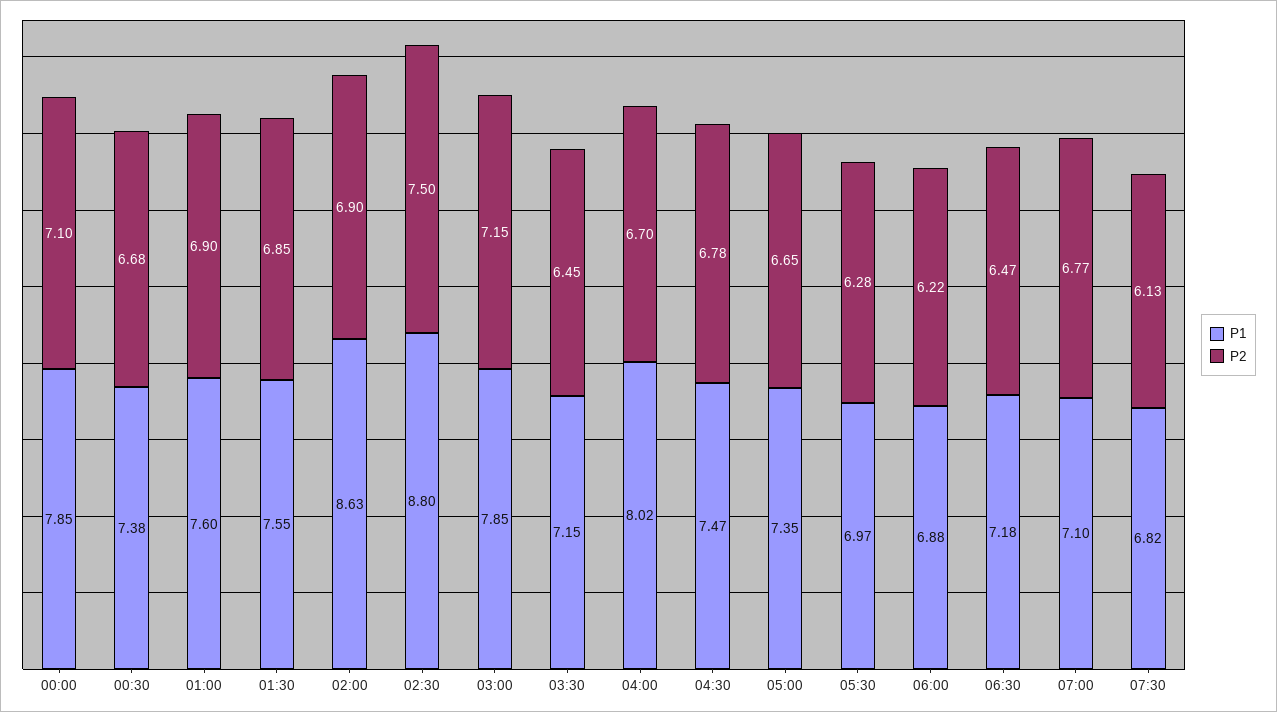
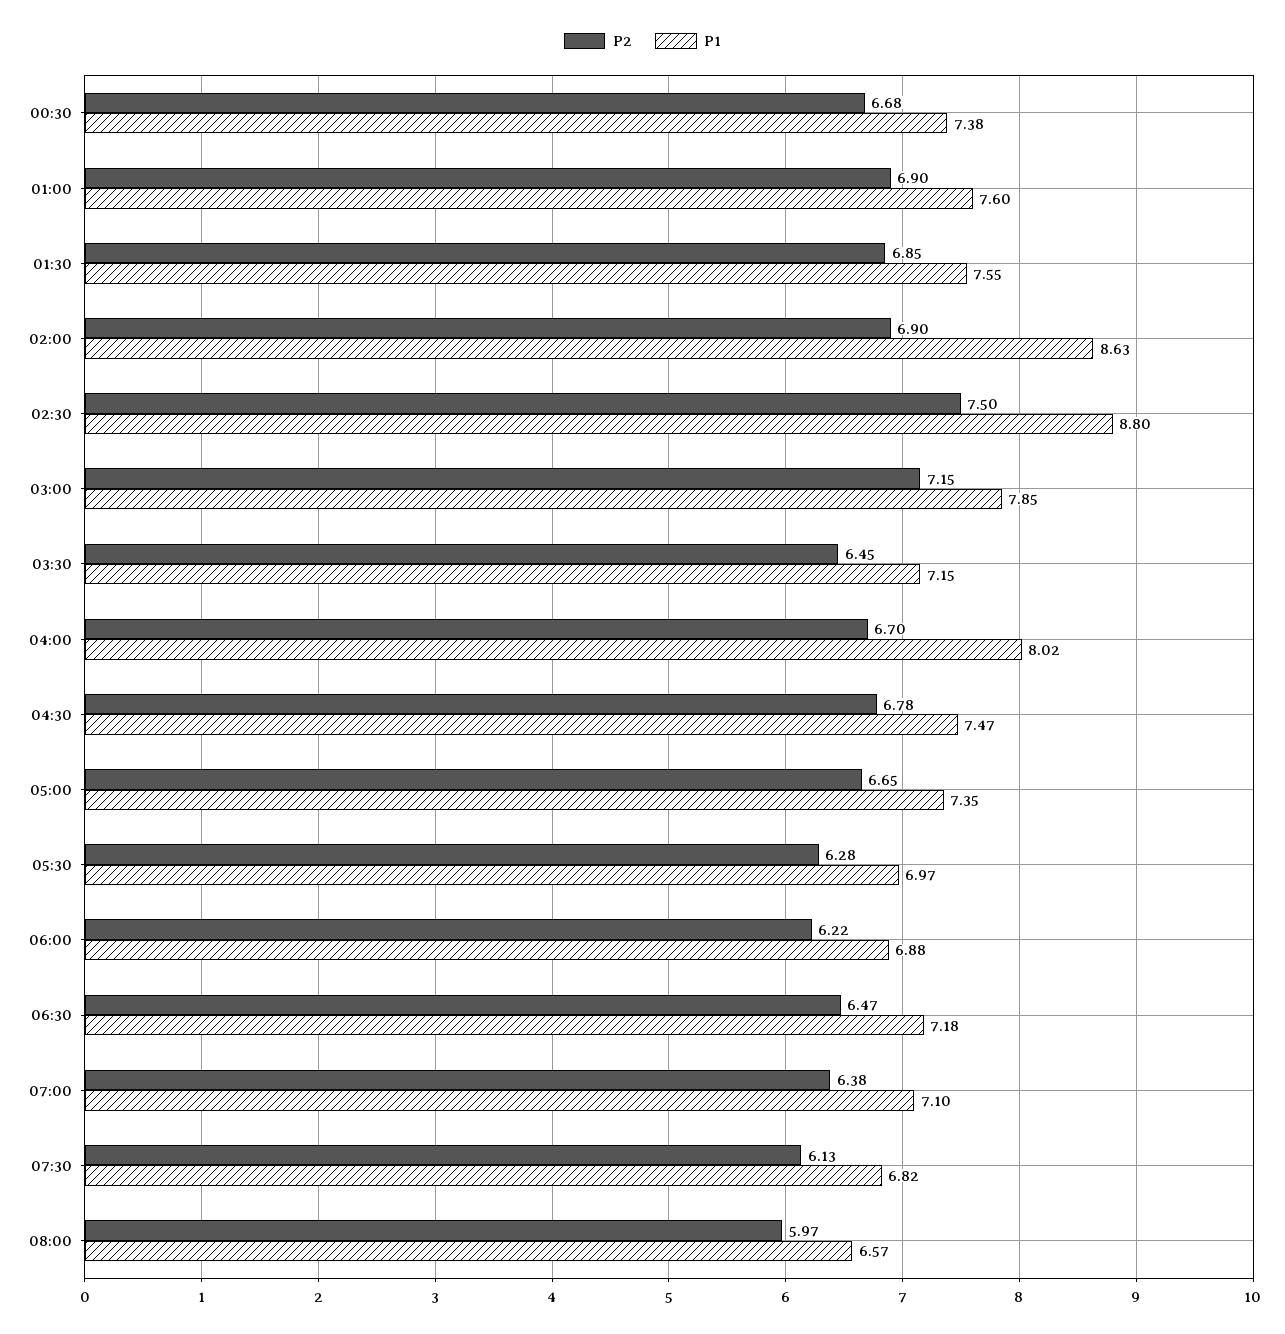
P1, 00:00: 7.85 -> none
P2, 00:00: 7.1 -> none
P2, 07:00: 6.77 -> 6.38
P2, 08:00: none -> 5.97
P1, 08:00: none -> 6.57

